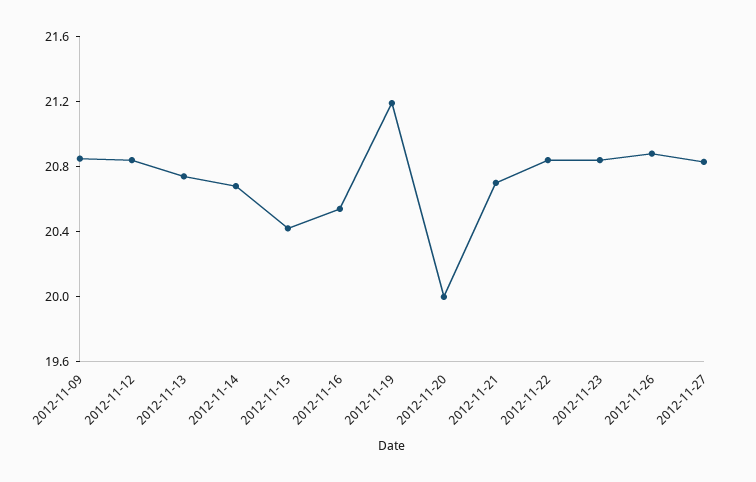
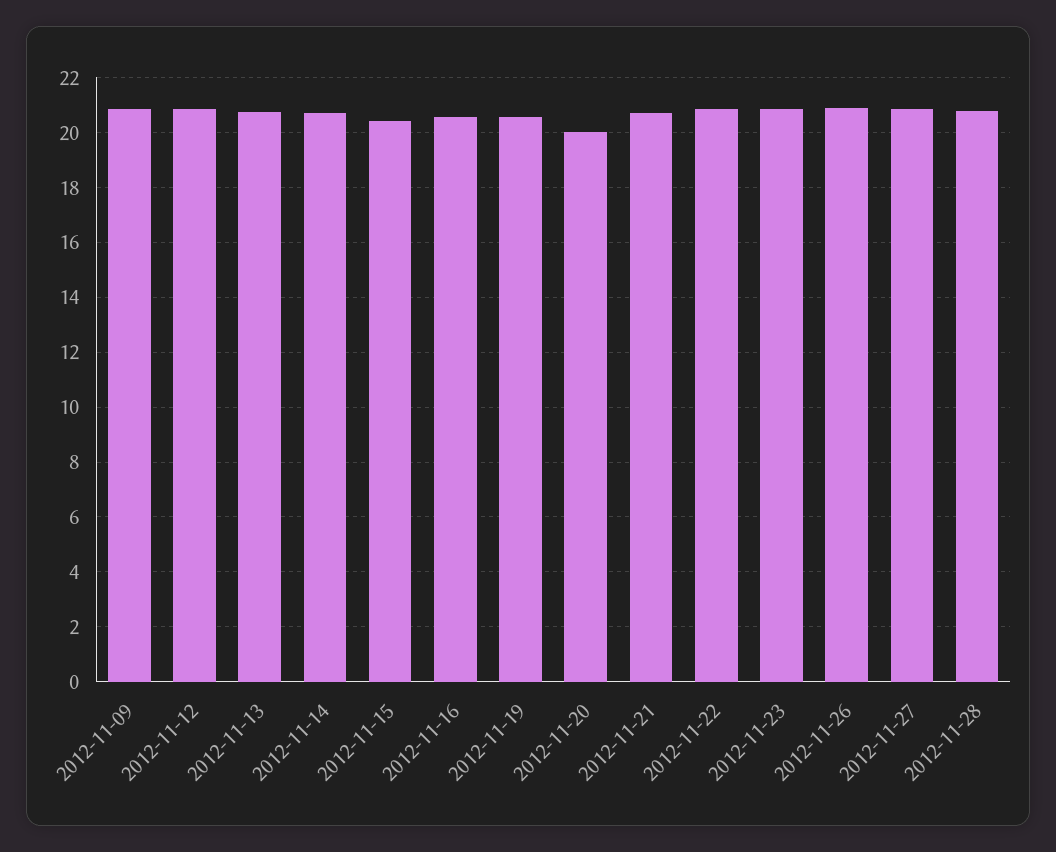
2012-11-19: 21.2 -> 20.5
2012-11-28: none -> 20.75

